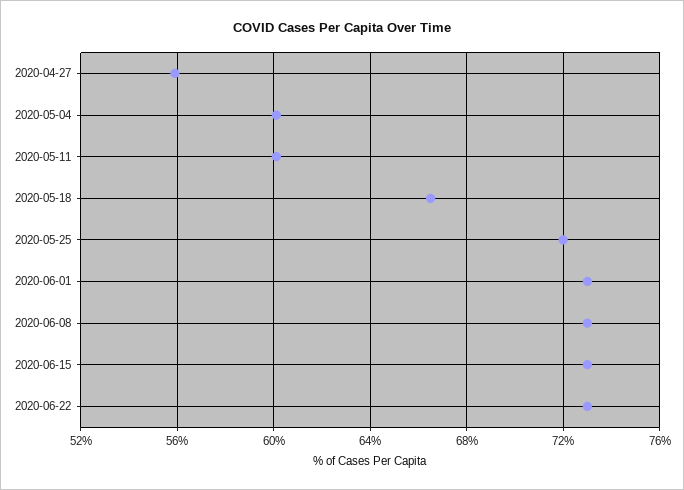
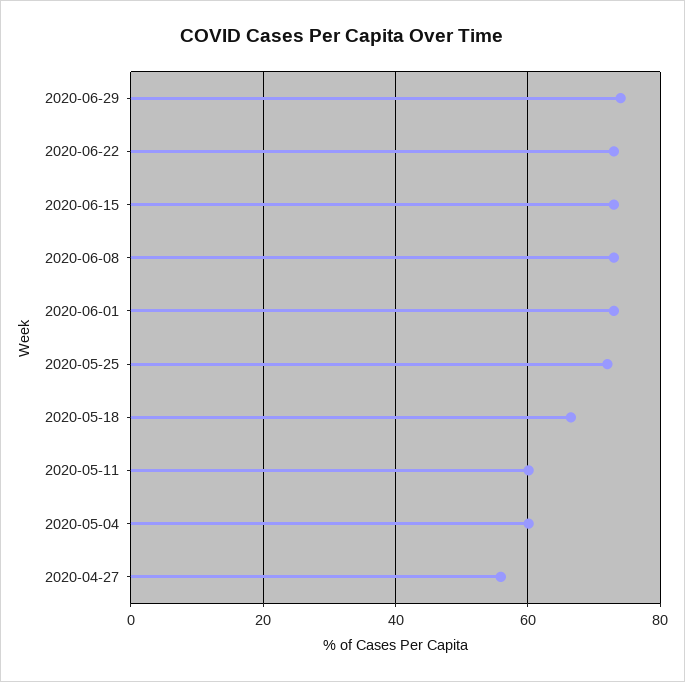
2020-06-29: none -> 74

